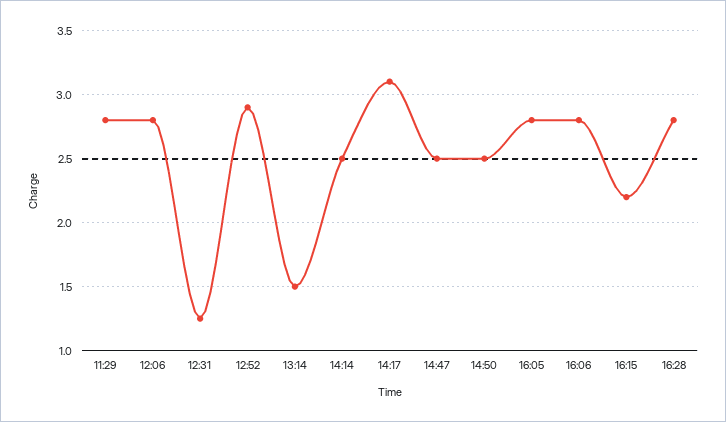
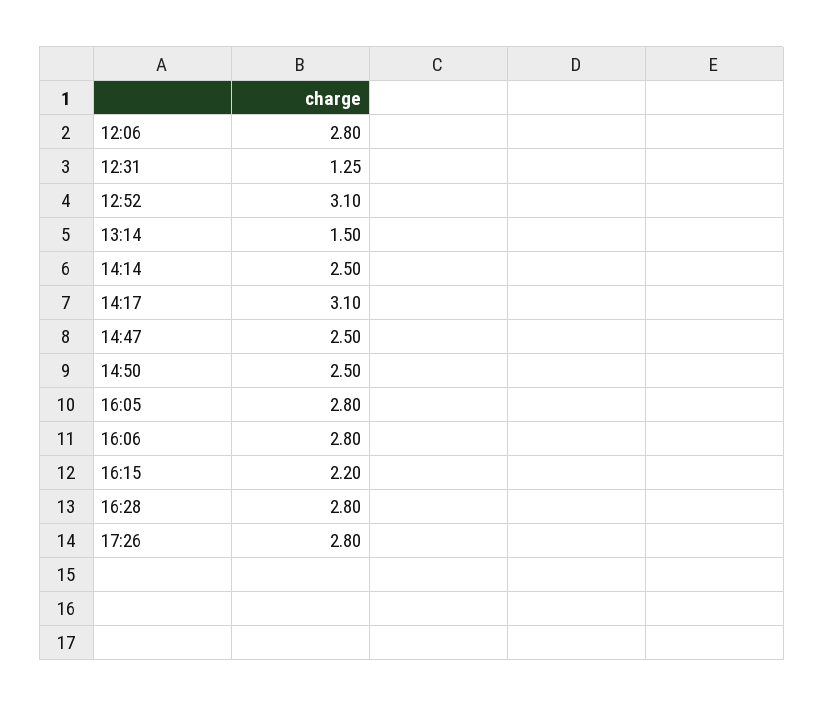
11:29: 2.8 -> none
12:52: 2.9 -> 3.1
17:26: none -> 2.8

